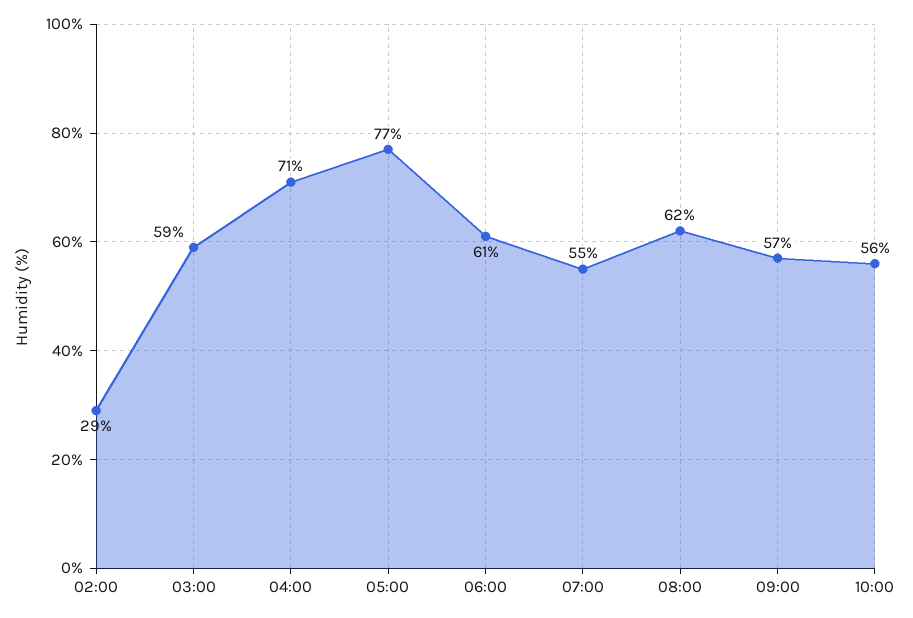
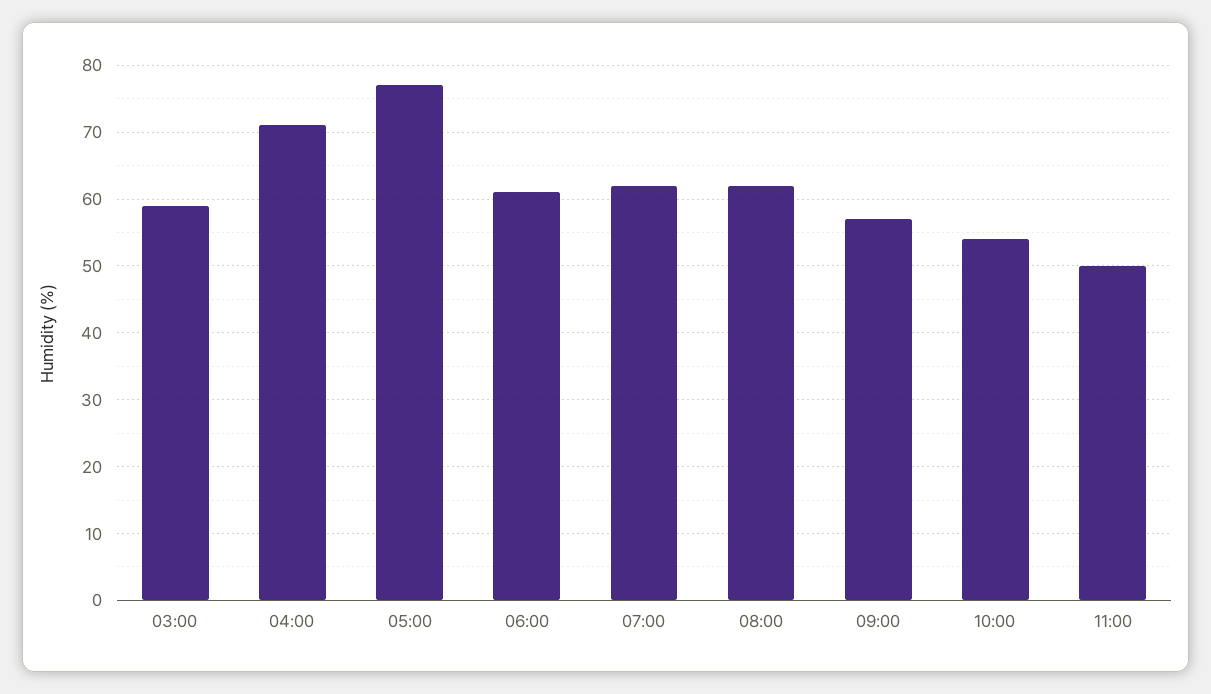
02:00: 29 -> none
07:00: 55 -> 62
10:00: 56 -> 54
11:00: none -> 50

